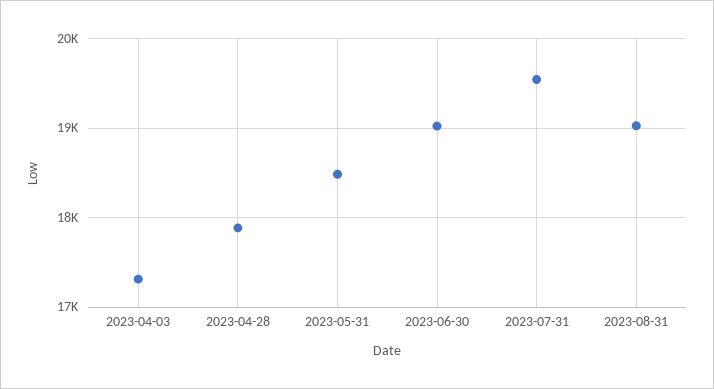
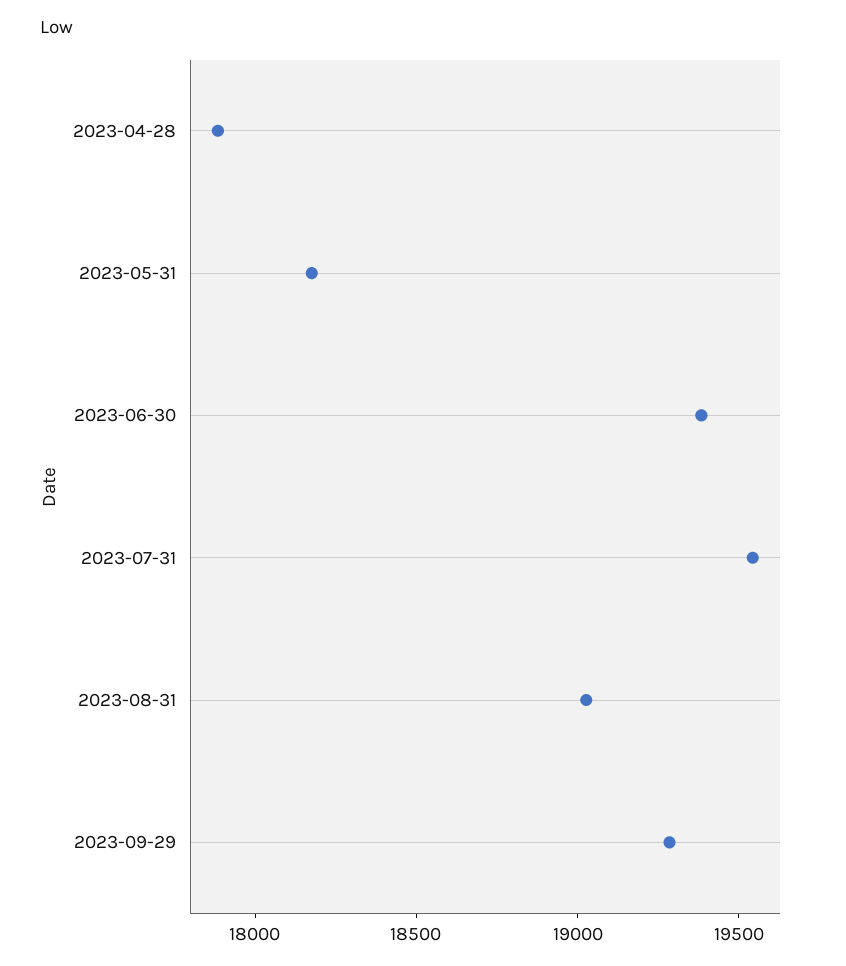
2023-04-03: 17300 -> none
2023-05-31: 18500 -> 18200
2023-06-30: 19000 -> 19400
2023-09-29: none -> 19300

